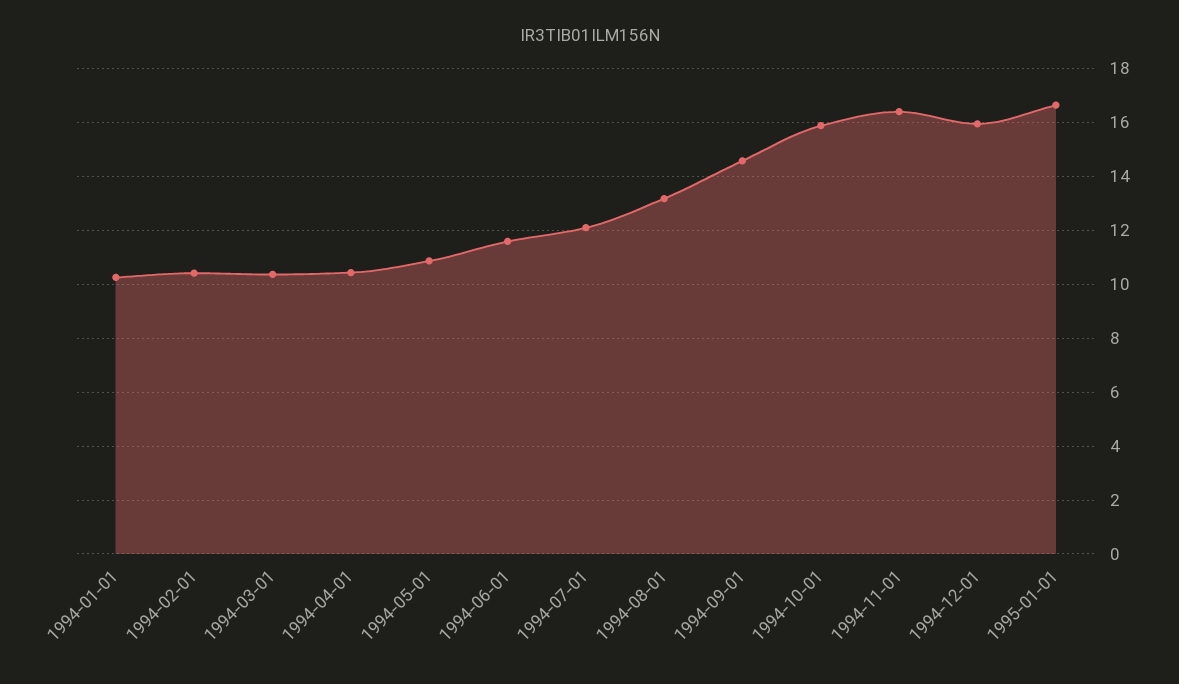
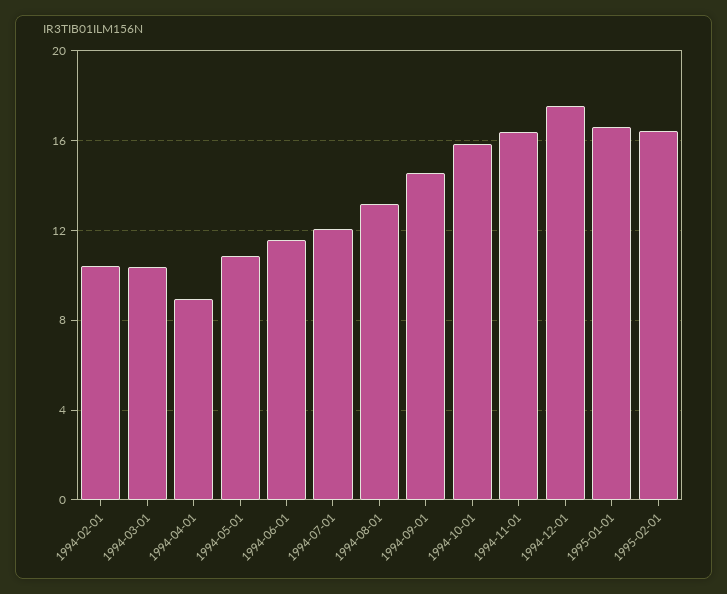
1994-01-01: 10.25 -> none
1994-04-01: 10.5 -> 9
1994-12-01: 16 -> 17.5
1995-02-01: none -> 16.5

